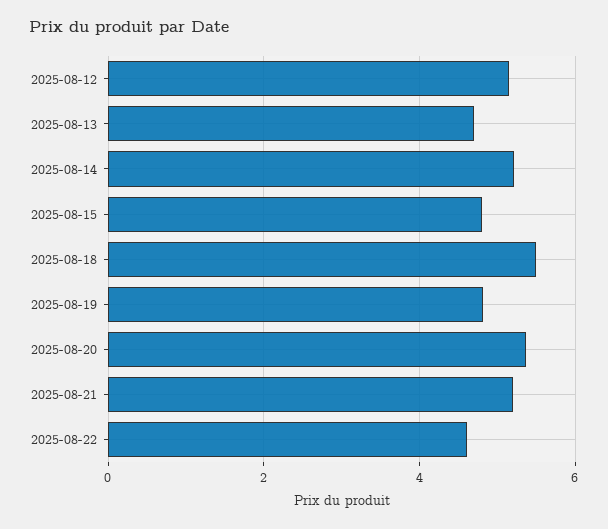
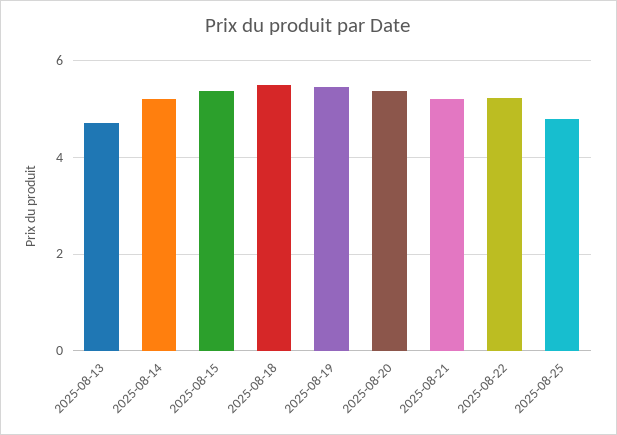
2025-08-12: 5.2 -> none
2025-08-15: 4.8 -> 5.4
2025-08-19: 4.8 -> 5.4
2025-08-22: 4.6 -> 5.2
2025-08-25: none -> 4.8

